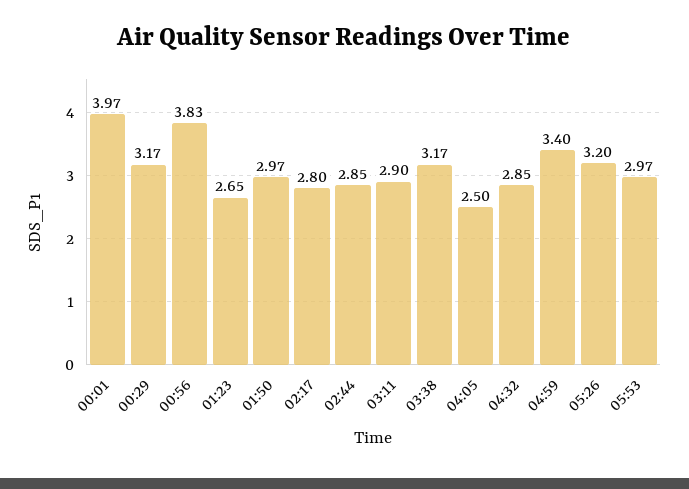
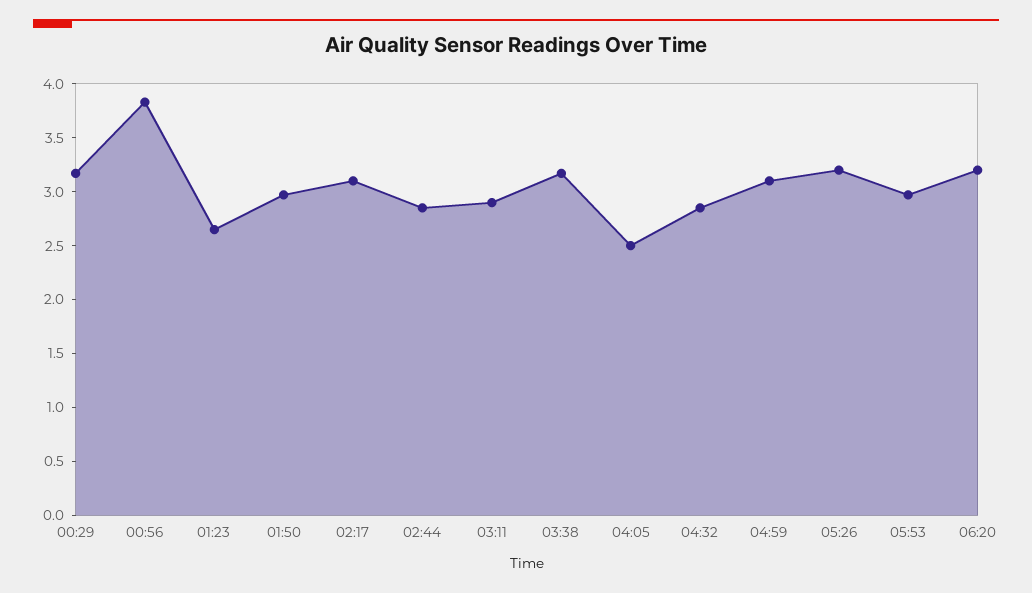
00:01: 3.97 -> none
02:17: 2.8 -> 3.1
04:59: 3.4 -> 3.1
06:20: none -> 3.2

